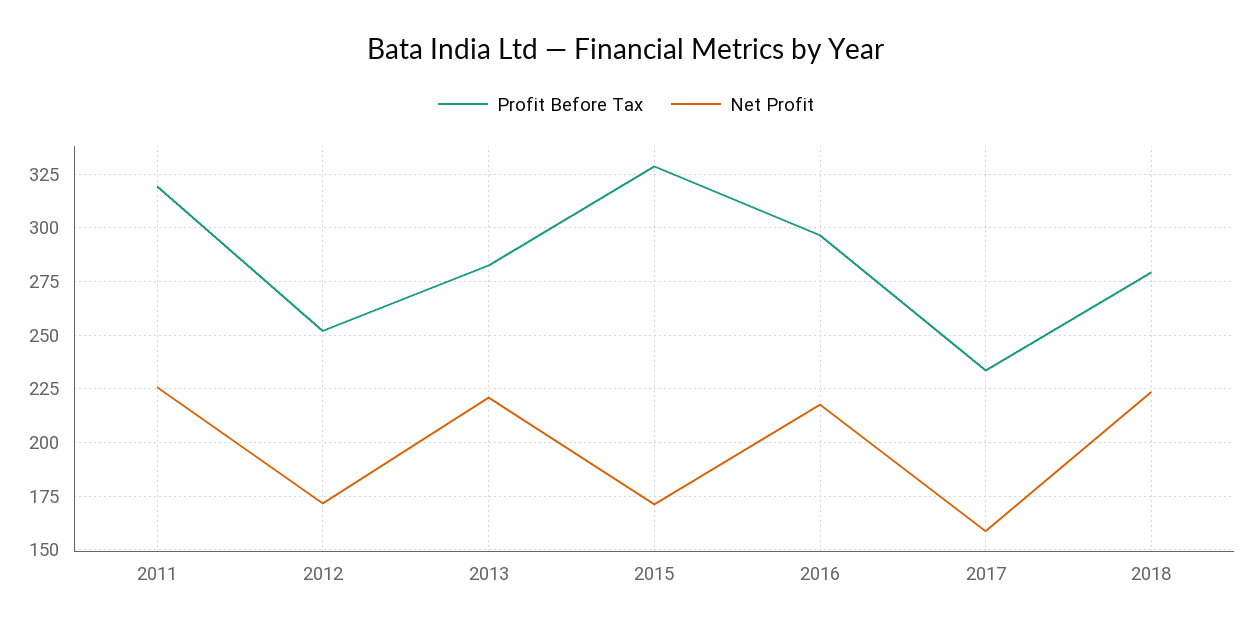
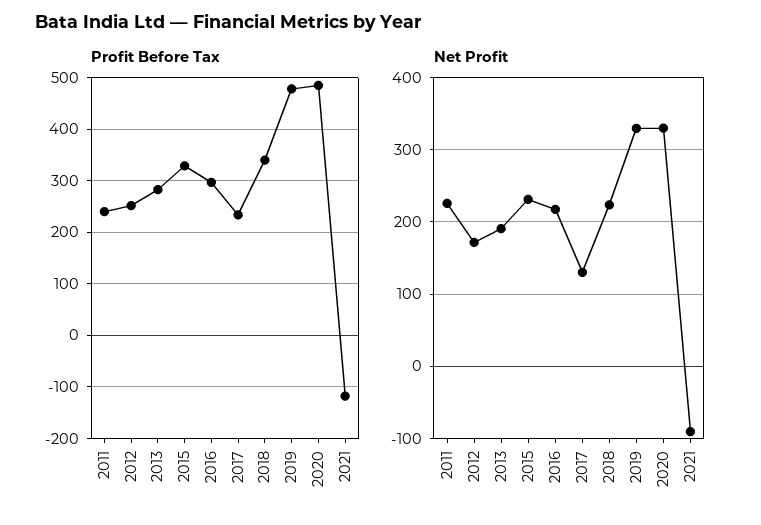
Profit Before Tax, 2011: 320 -> 240
Net Profit, 2013: 220 -> 190
Net Profit, 2015: 170 -> 230
Net Profit, 2017: 160 -> 130
Profit Before Tax, 2018: 280 -> 340
Profit Before Tax, 2019: none -> 480
Profit Before Tax, 2020: none -> 480
Profit Before Tax, 2021: none -> -120
Net Profit, 2019: none -> 330
Net Profit, 2020: none -> 330
Net Profit, 2021: none -> -90

